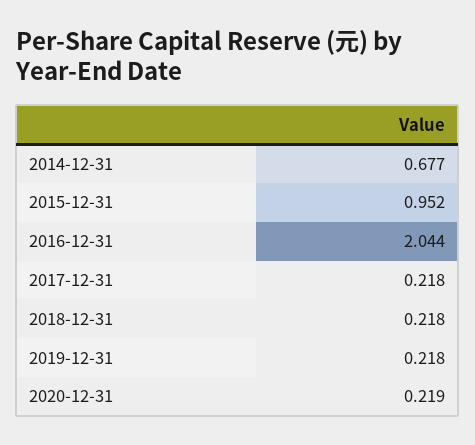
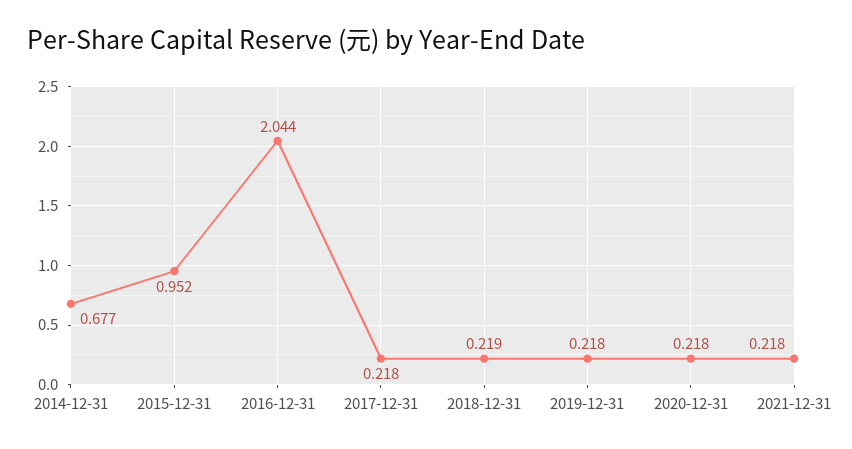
2018-12-31: 0.218 -> 0.219
2020-12-31: 0.219 -> 0.218
2021-12-31: none -> 0.218

